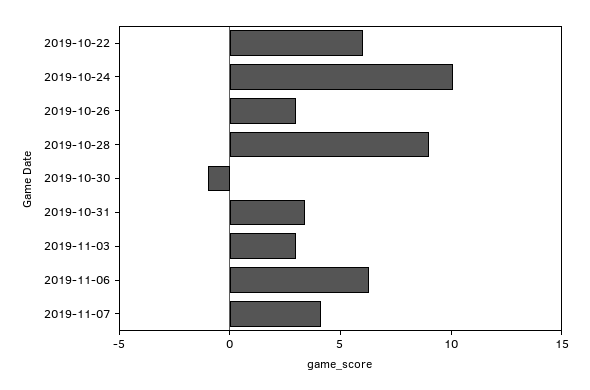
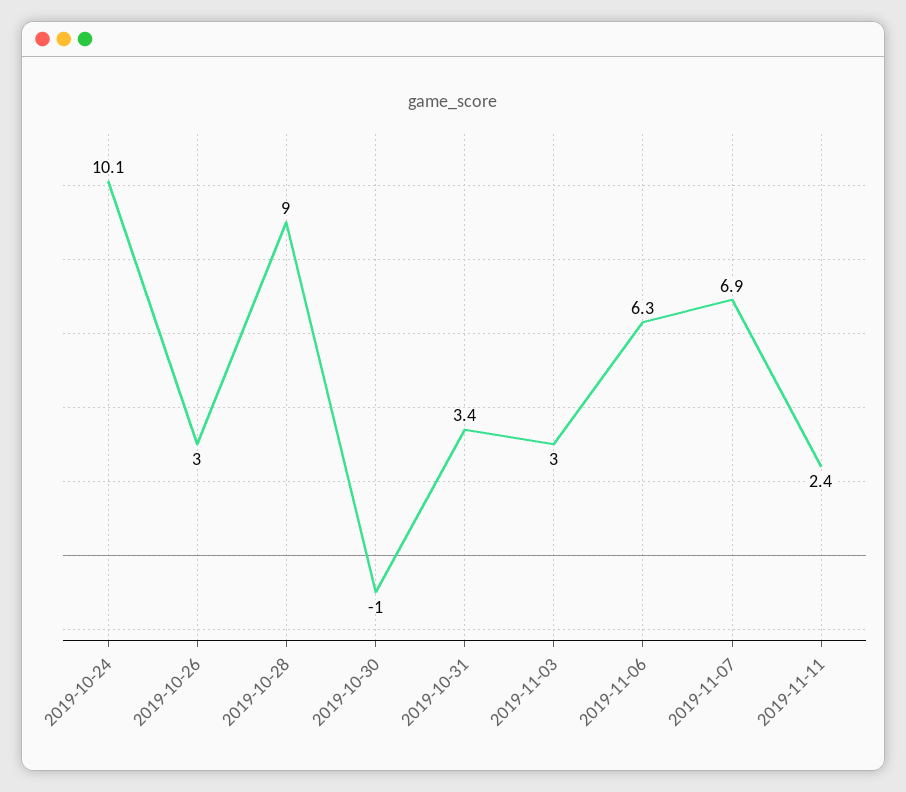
2019-10-22: 6 -> none
2019-11-07: 4 -> 6.9
2019-11-11: none -> 2.4

